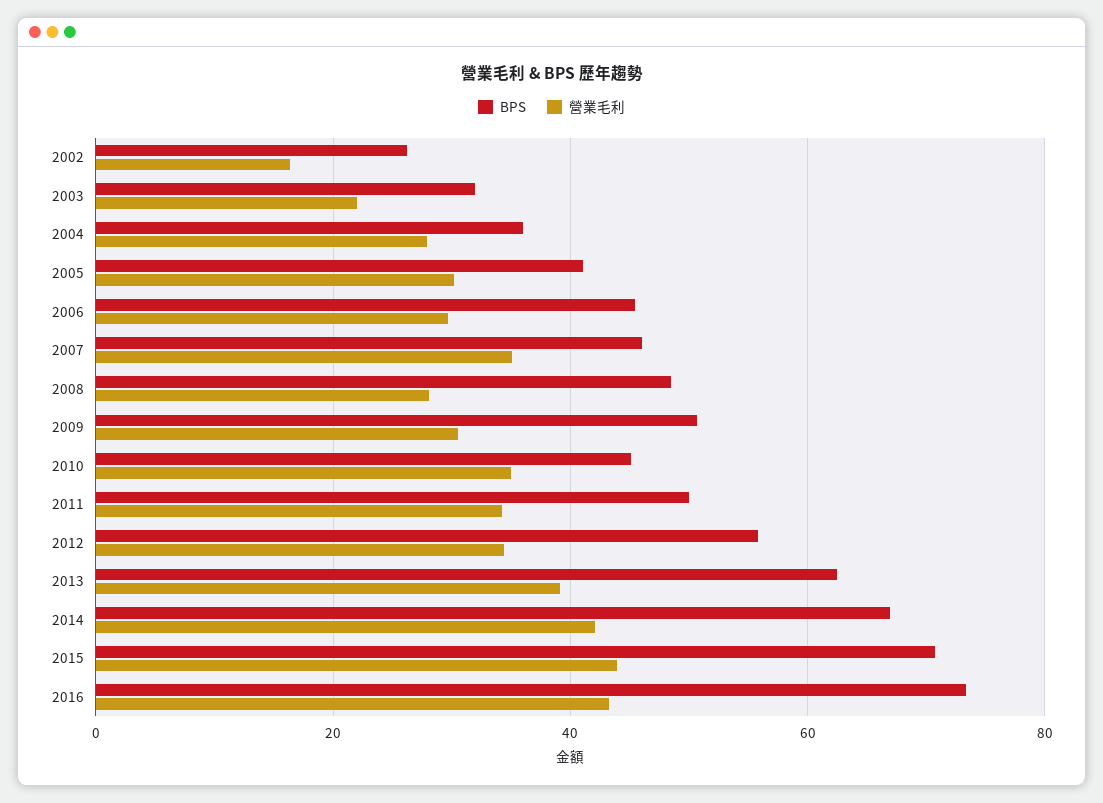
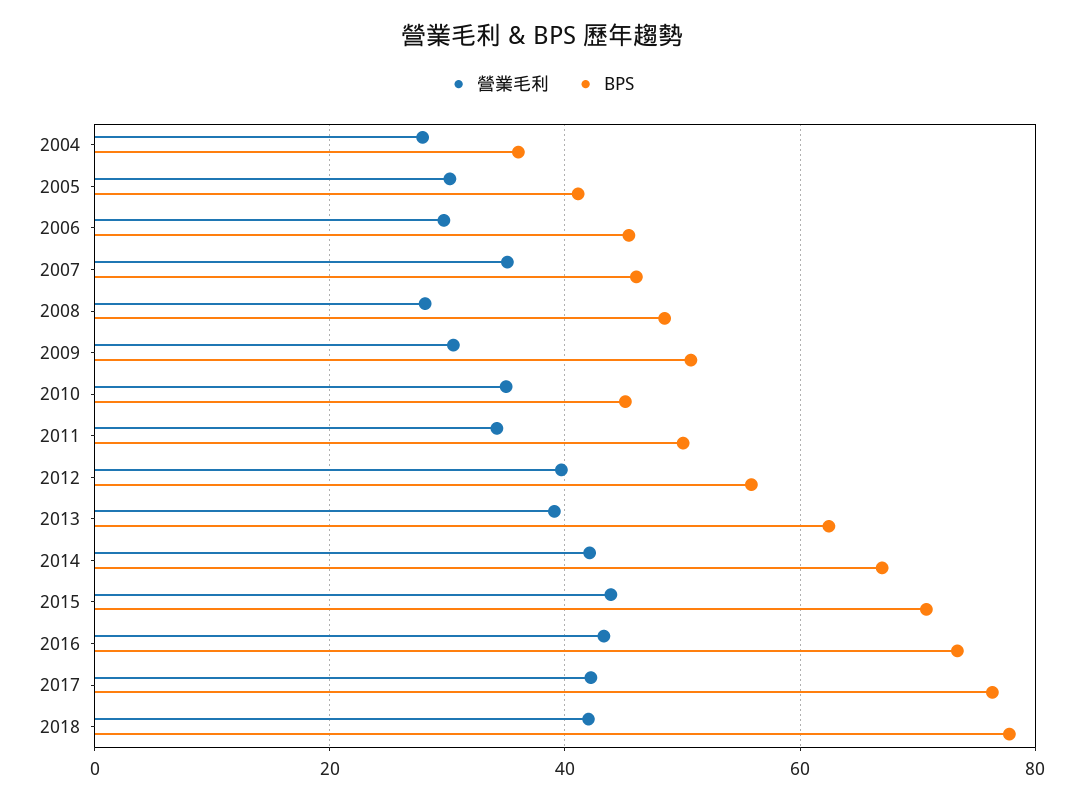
BPS, 2002: 26 -> none
營業毛利, 2002: 16 -> none
BPS, 2003: 32 -> none
營業毛利, 2003: 22 -> none
營業毛利, 2012: 34 -> 40
營業毛利, 2017: none -> 42
BPS, 2017: none -> 76
營業毛利, 2018: none -> 42
BPS, 2018: none -> 78

